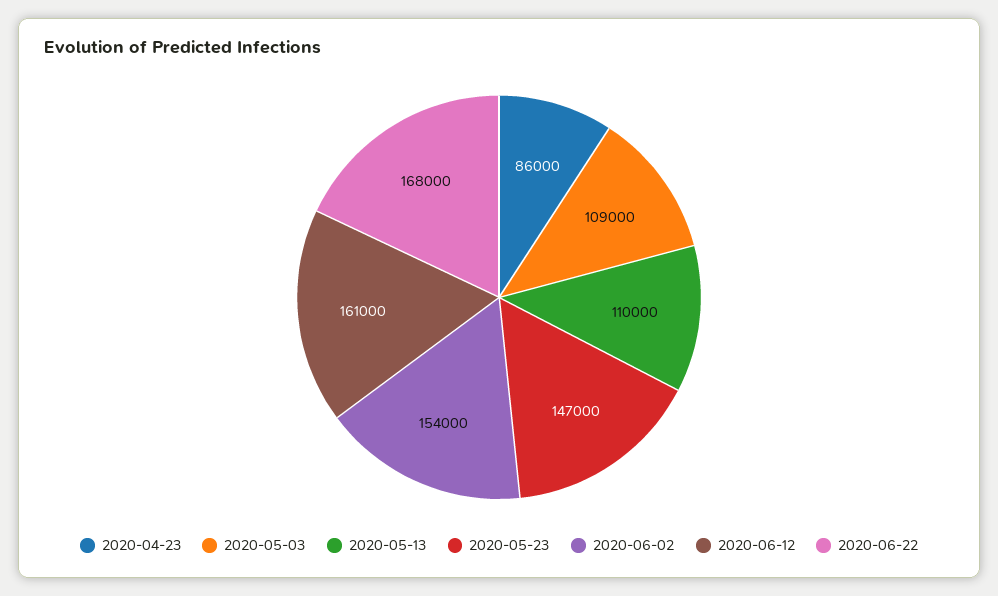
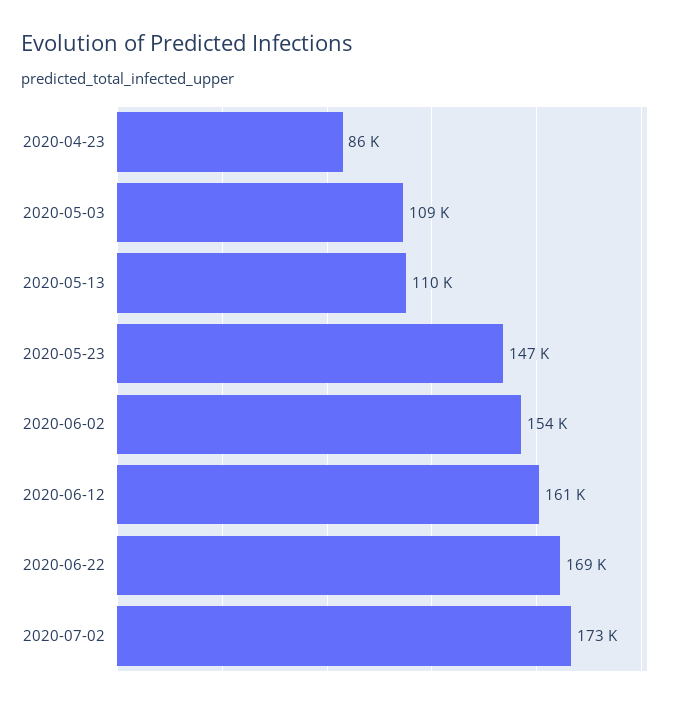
2020-06-22: 168000 -> 169000
2020-07-02: none -> 173000

